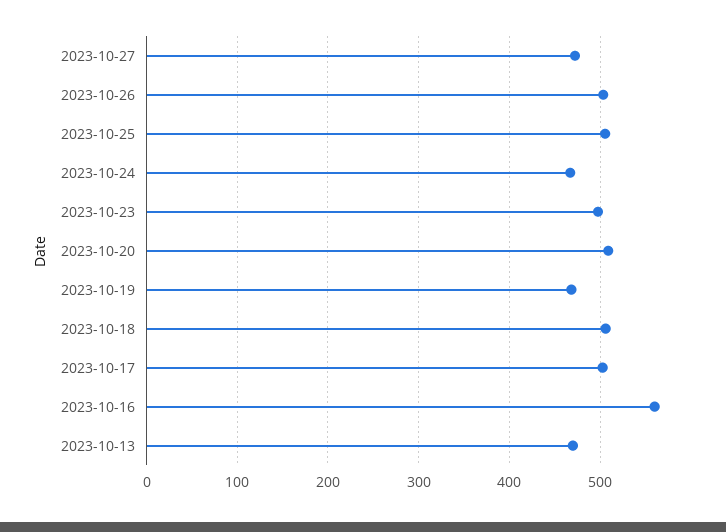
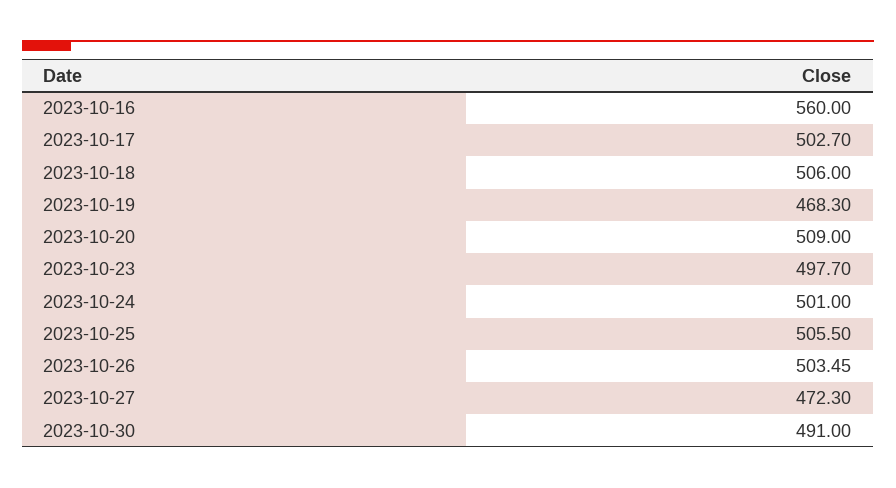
2023-10-24: 470 -> 501
2023-10-13: 470 -> none
2023-10-30: none -> 491

